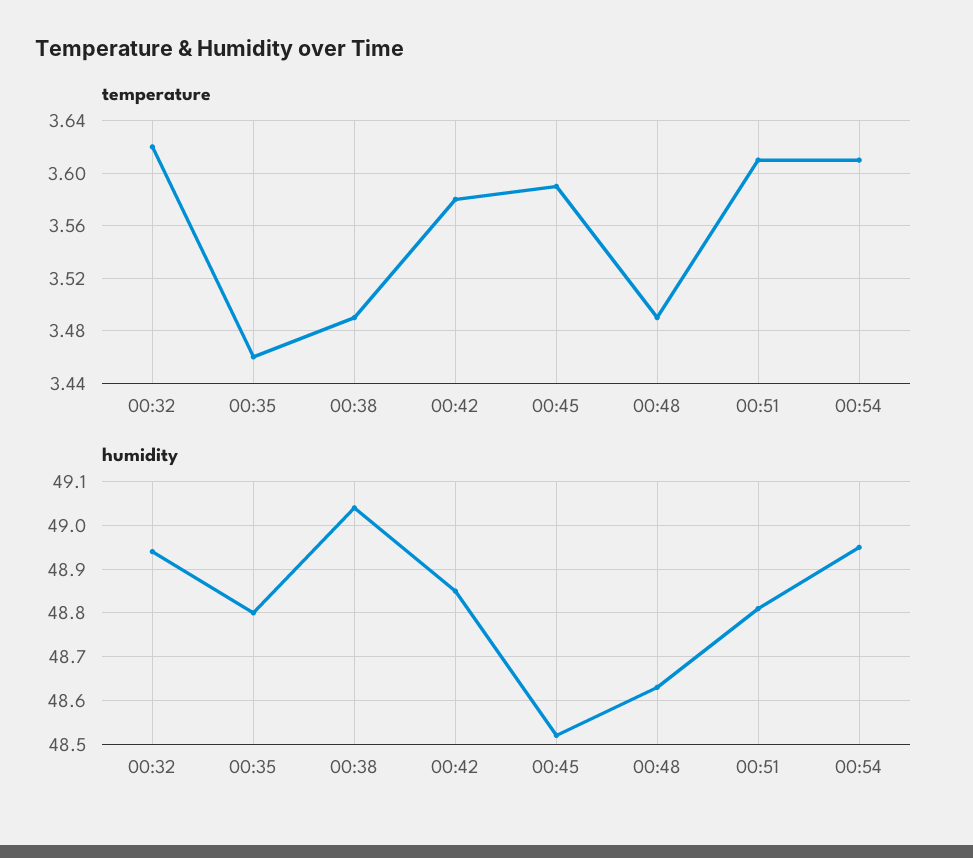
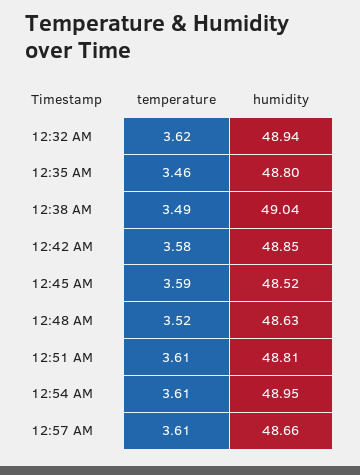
temperature, 00:48: 3.49 -> 3.52
temperature, 12:57 AM: none -> 3.61
humidity, 12:57 AM: none -> 48.66

